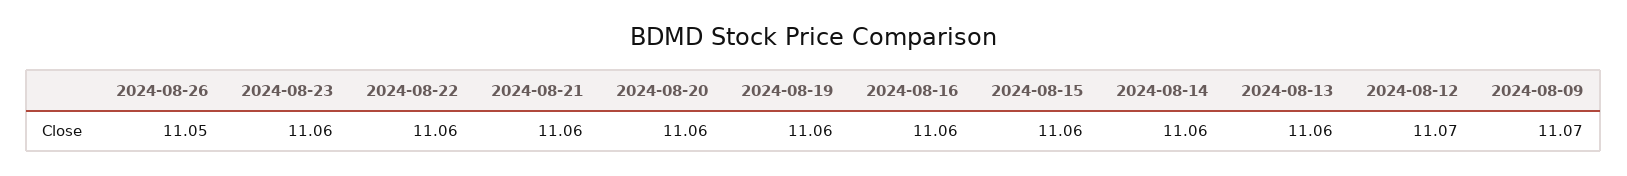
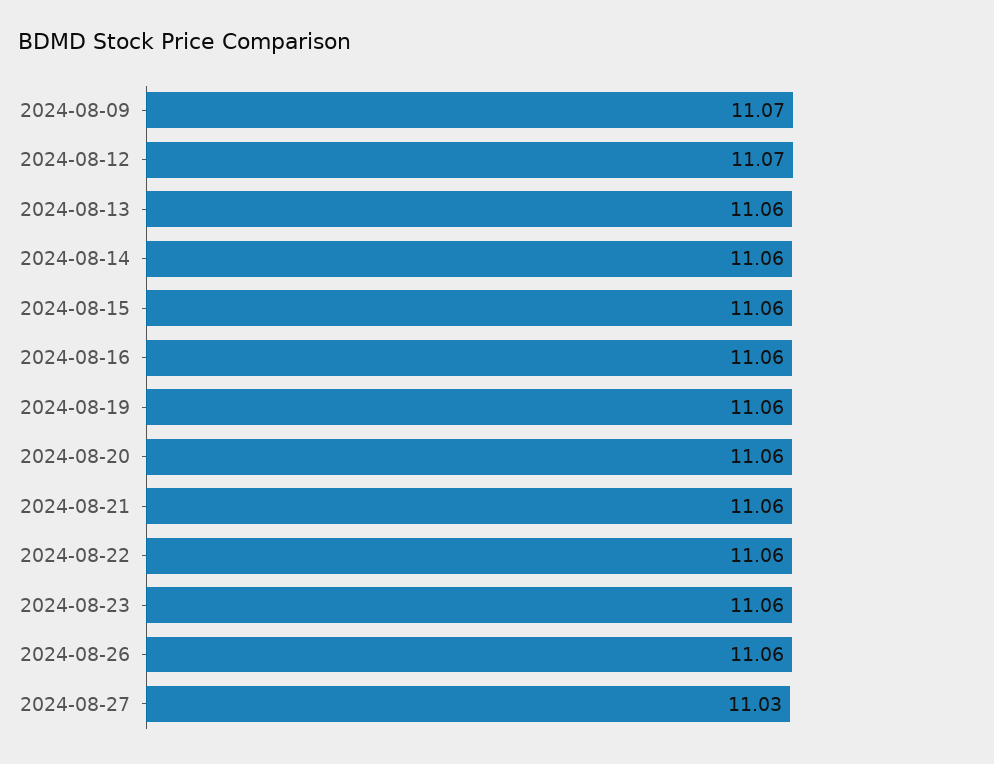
2024-08-26: 11.05 -> 11.06
2024-08-27: none -> 11.03

